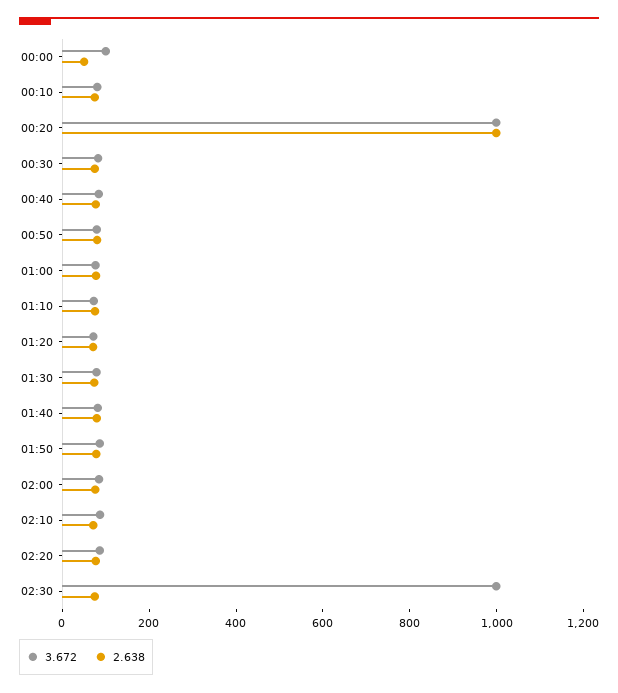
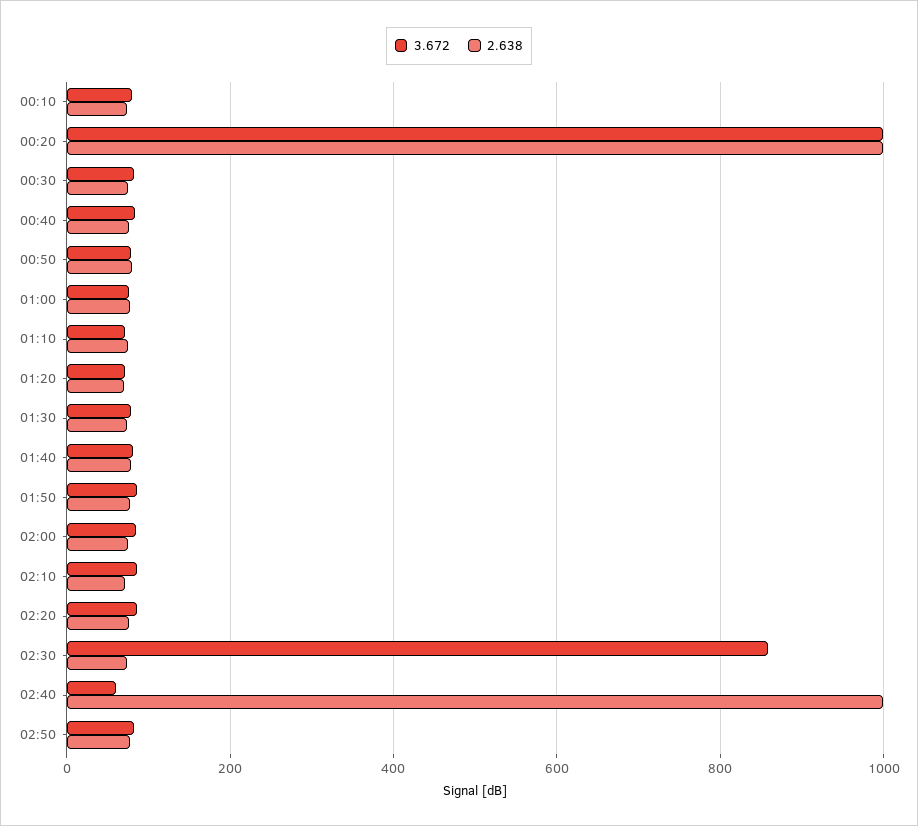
3.672, 00:00: 100 -> none
2.638, 00:00: 50 -> none
3.672, 02:30: 1000 -> 860
3.672, 02:40: none -> 60
2.638, 02:40: none -> 1000
3.672, 02:50: none -> 80
2.638, 02:50: none -> 80

